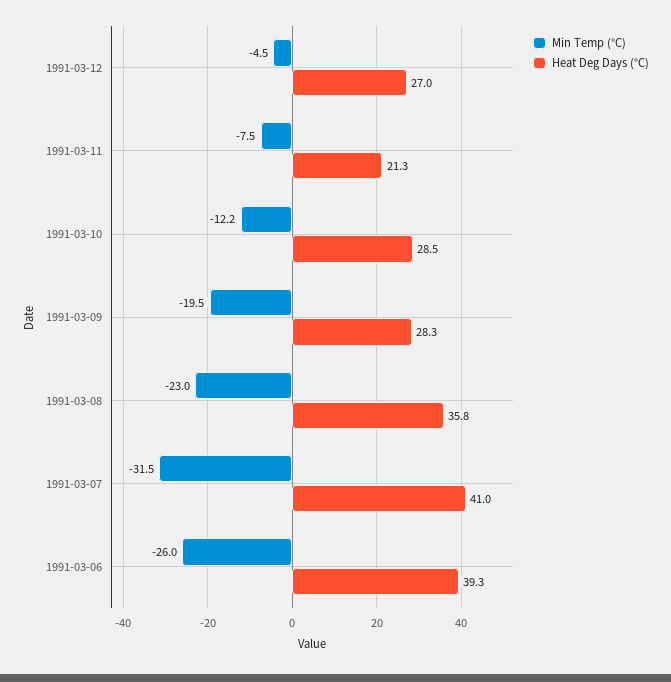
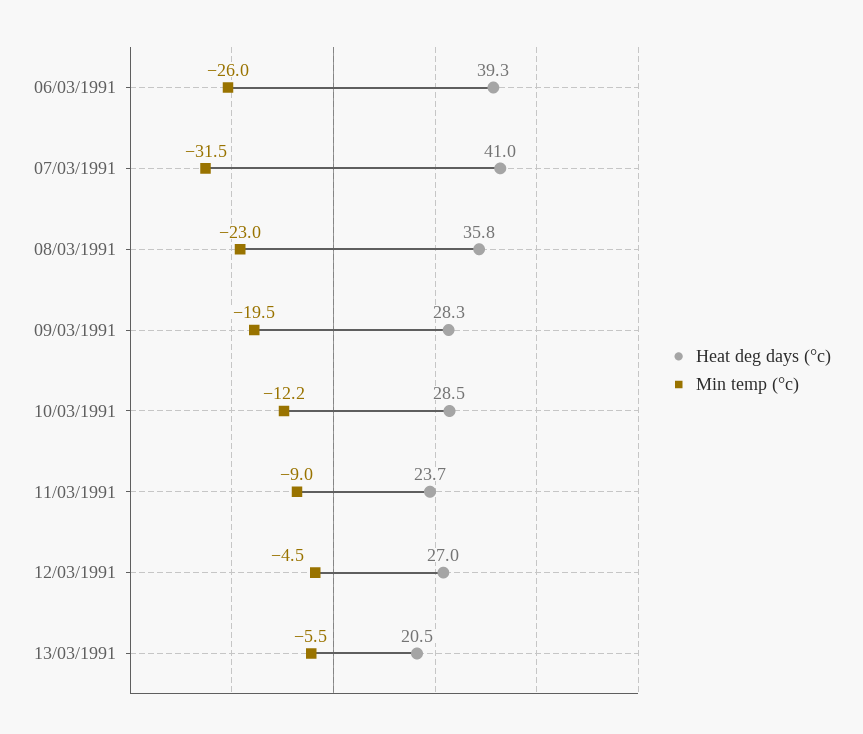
Min Temp (°C), 1991-03-11: -7.5 -> -9
Heat Deg Days (°C), 1991-03-11: 21.3 -> 23.7
Heat Deg Days (°C), 13/03/1991: none -> 20.5
Min Temp (°C), 13/03/1991: none -> -5.5

